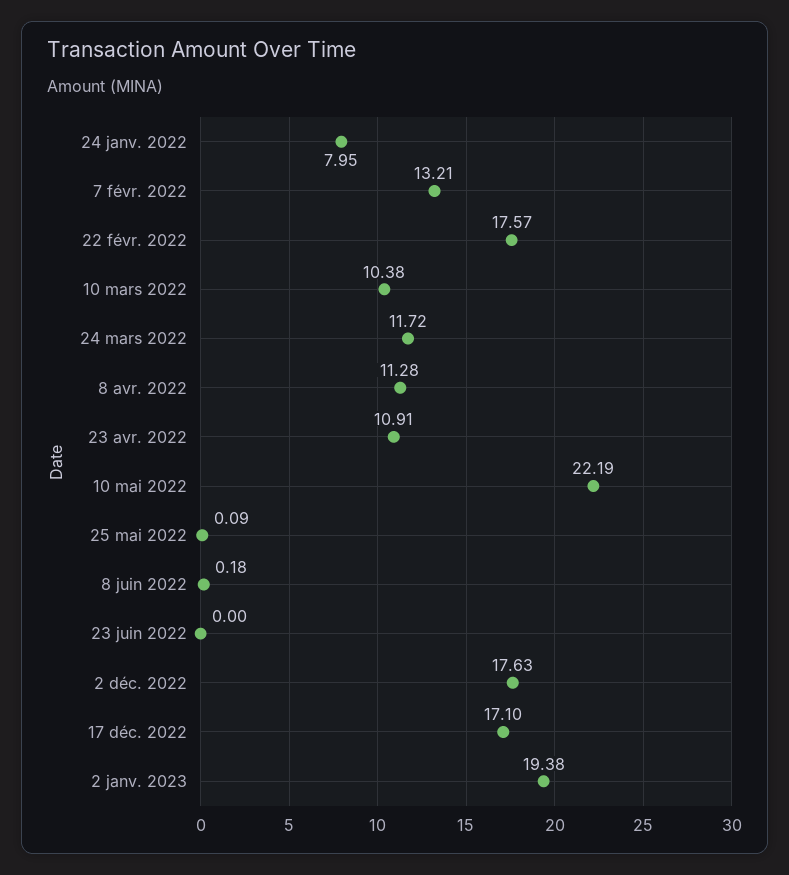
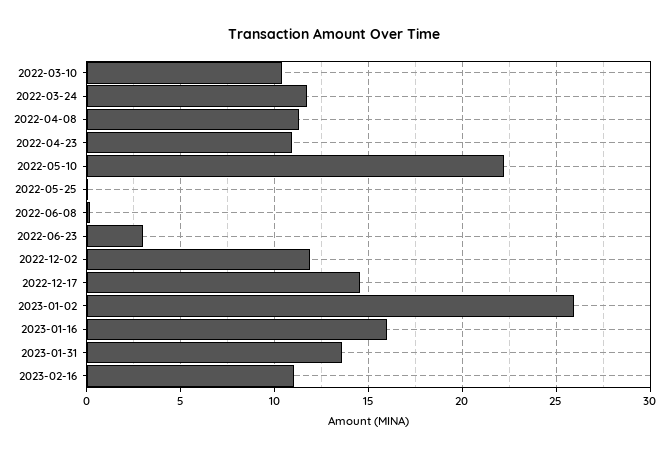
24 janv. 2022: 7.95 -> none
7 févr. 2022: 13.21 -> none
22 févr. 2022: 17.57 -> none
23 juin 2022: 0 -> 3
2 déc. 2022: 17.63 -> 12
17 déc. 2022: 17.1 -> 14.5
2 janv. 2023: 19.38 -> 26
2023-01-16: none -> 16
2023-01-31: none -> 13.5
2023-02-16: none -> 11

